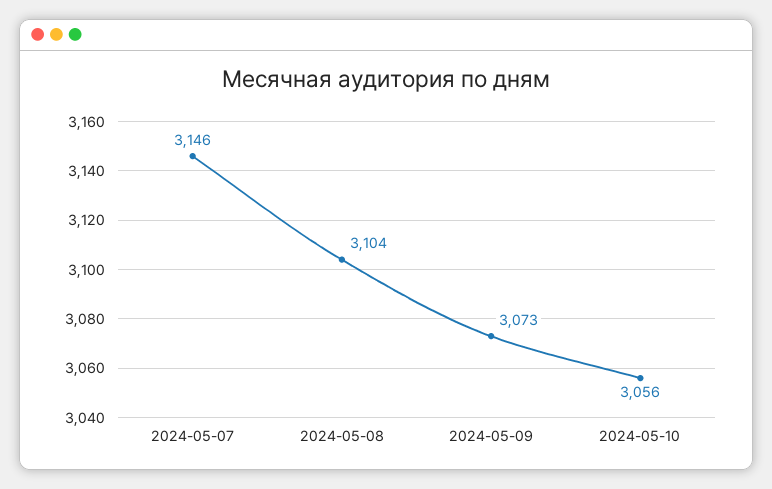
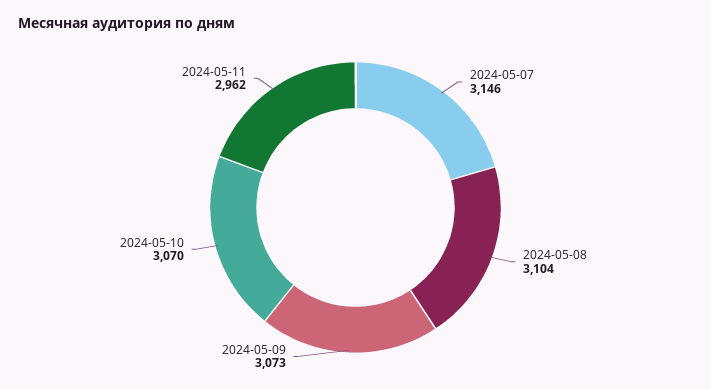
2024-05-10: 3056 -> 3070
2024-05-11: none -> 2962

